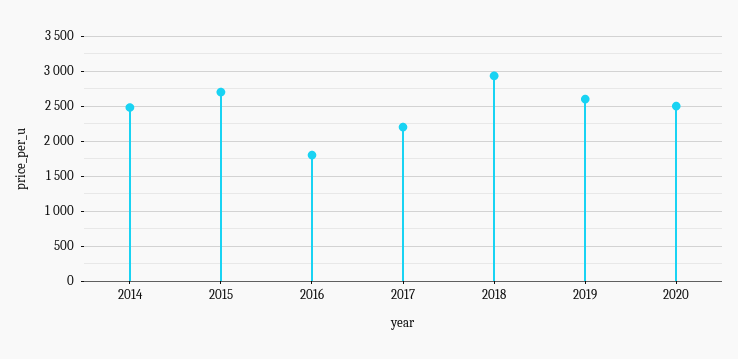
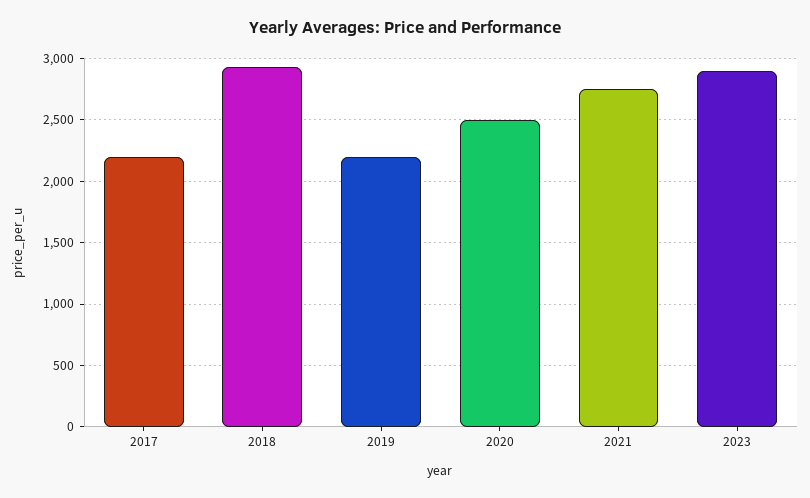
2014: 2500 -> none
2015: 2700 -> none
2016: 1800 -> none
2019: 2600 -> 2200
2021: none -> 2750
2023: none -> 2900

